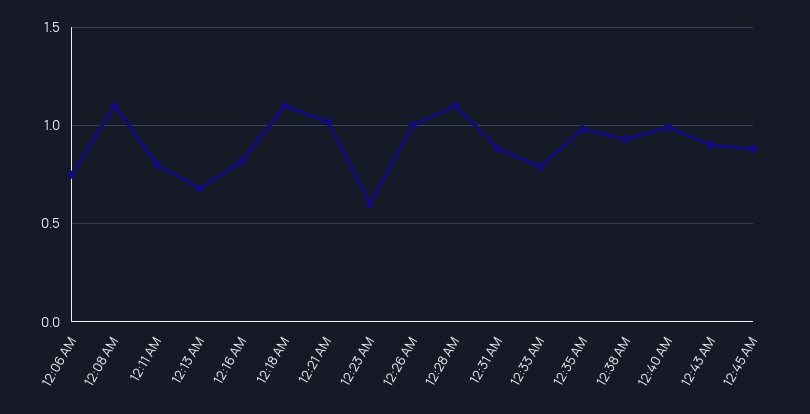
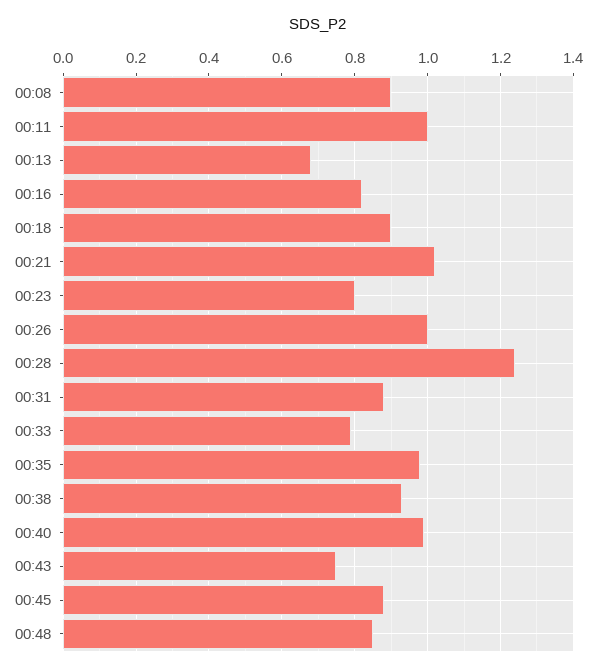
12:06 AM: 0.75 -> none
12:08 AM: 1.1 -> 0.9
12:11 AM: 0.8 -> 1
12:18 AM: 1.1 -> 0.9
12:23 AM: 0.6 -> 0.8
12:28 AM: 1.1 -> 1.25
12:43 AM: 0.9 -> 0.75
00:48: none -> 0.85

